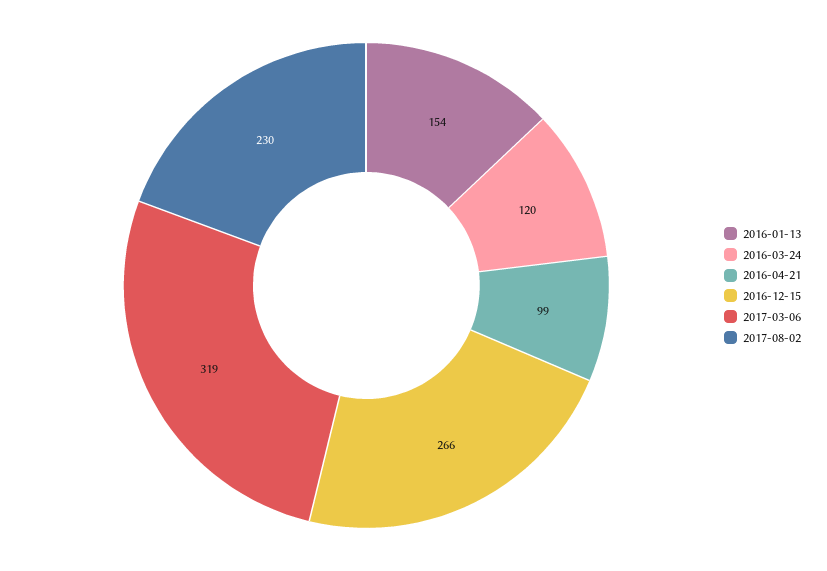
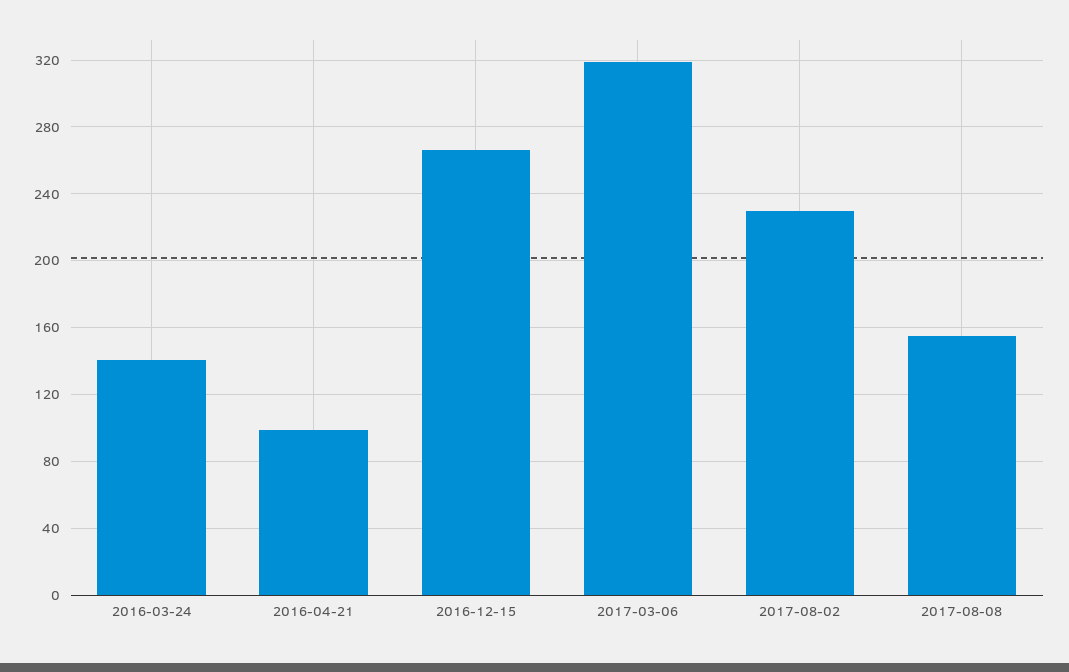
2016-01-13: 154 -> none
2016-03-24: 120 -> 140
2017-08-08: none -> 155

